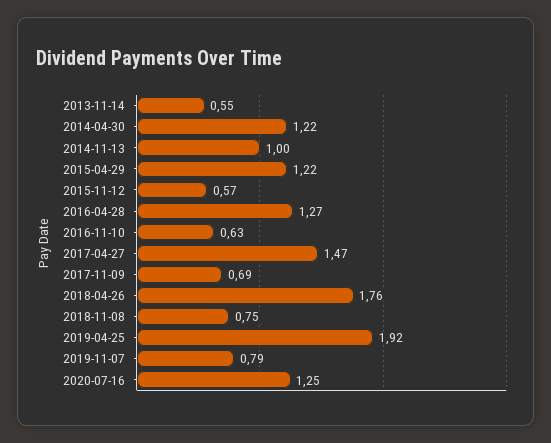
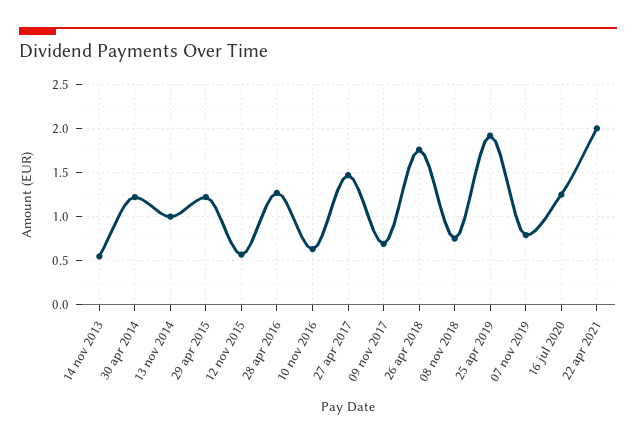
22 apr 2021: none -> 2

